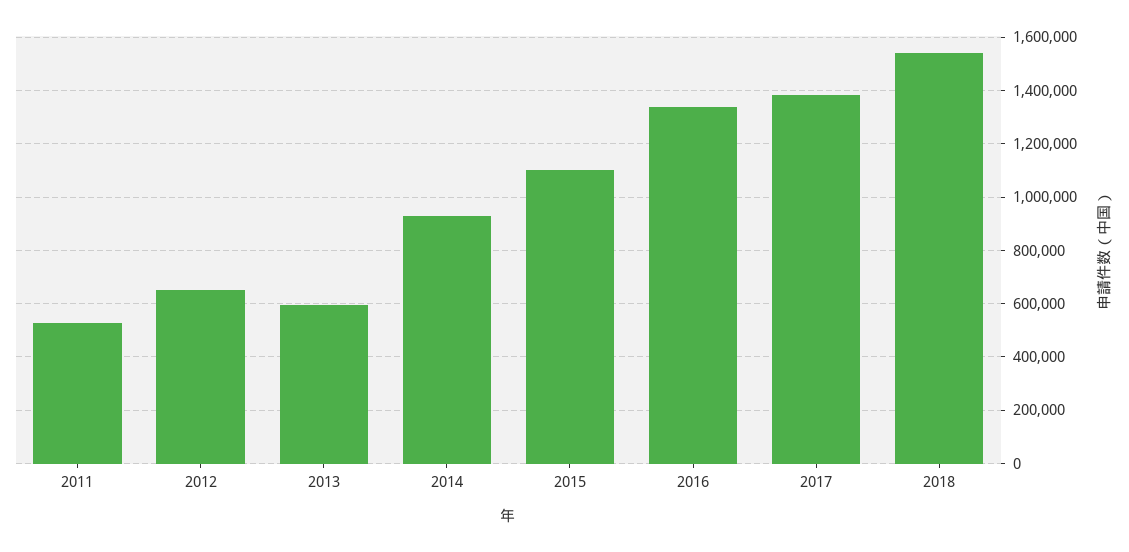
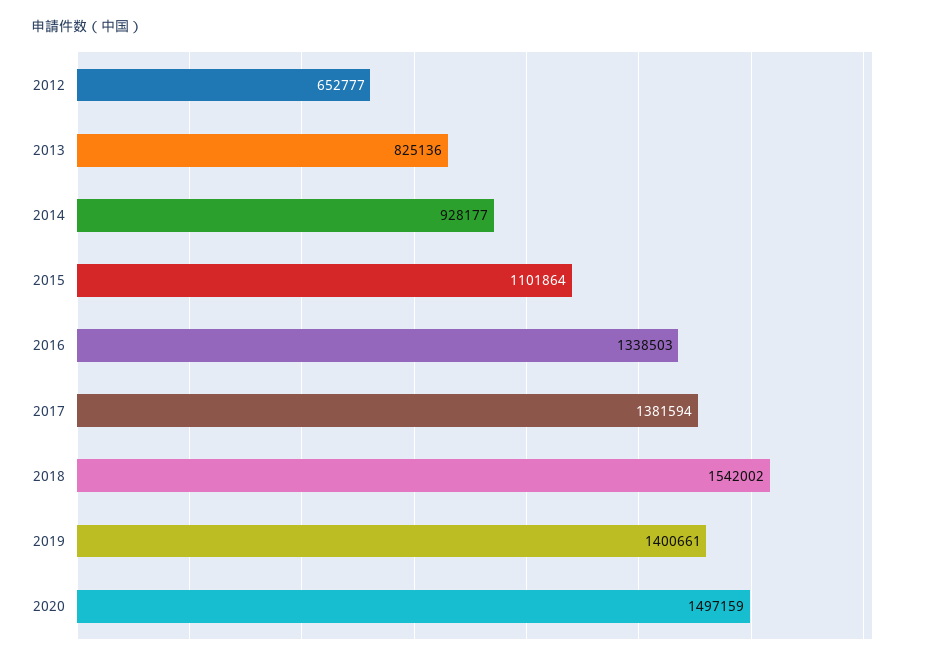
2011: 525000 -> none
2013: 600000 -> 825136
2019: none -> 1400661
2020: none -> 1497159

